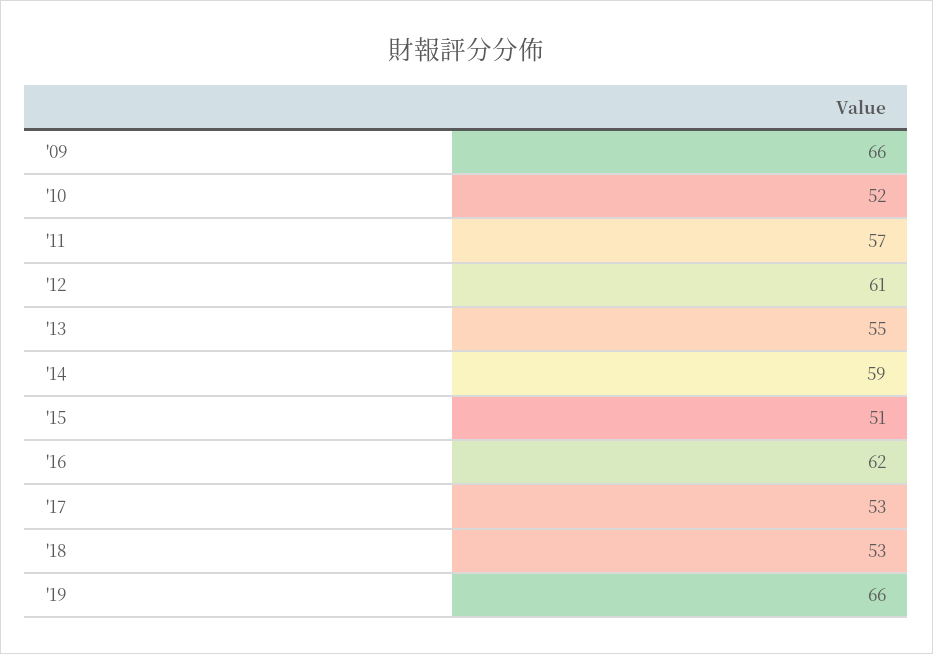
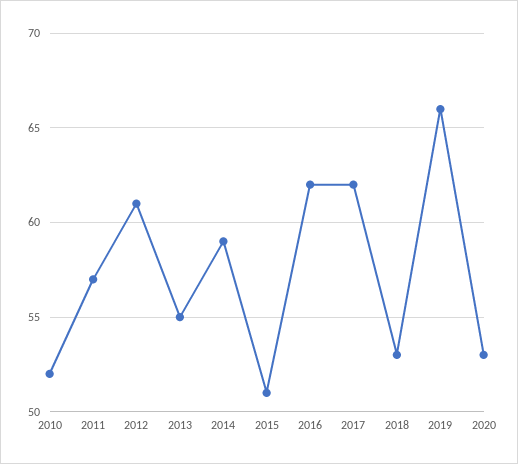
'09: 66 -> none
'17: 53 -> 62
2020: none -> 53

